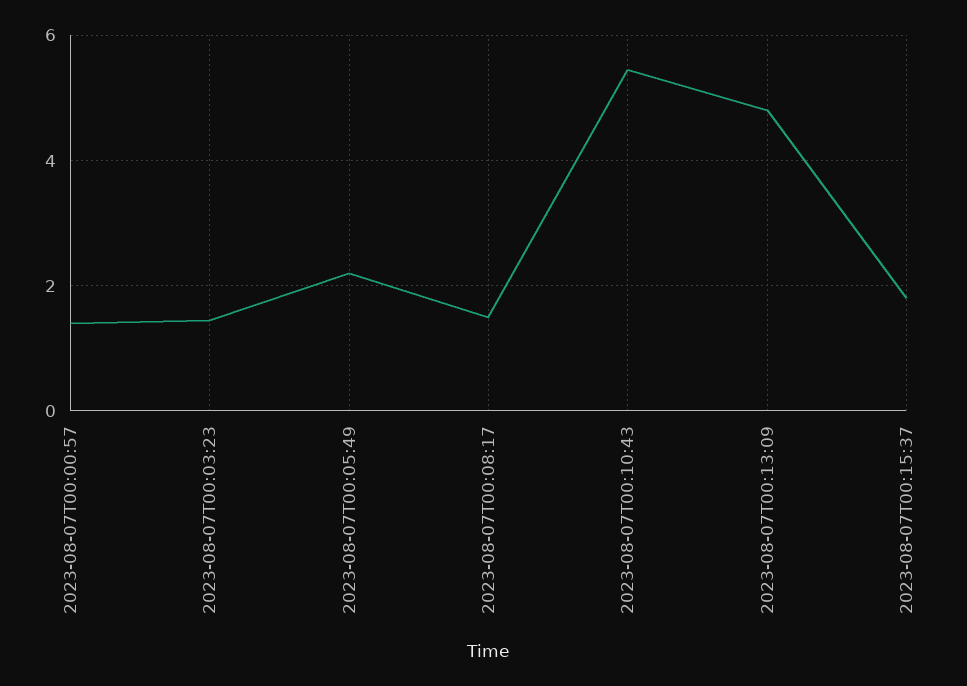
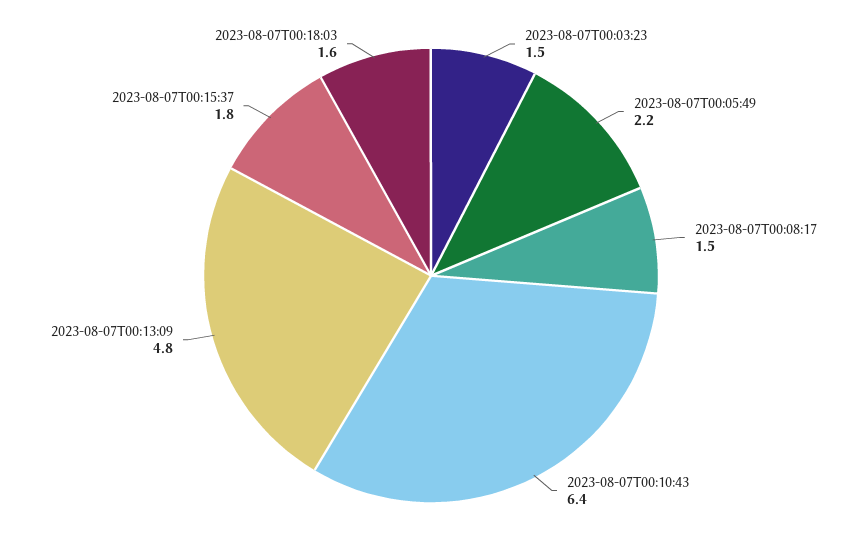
2023-08-07T00:00:57: 1.4 -> none
2023-08-07T00:10:43: 5.4 -> 6.4
2023-08-07T00:18:03: none -> 1.6

